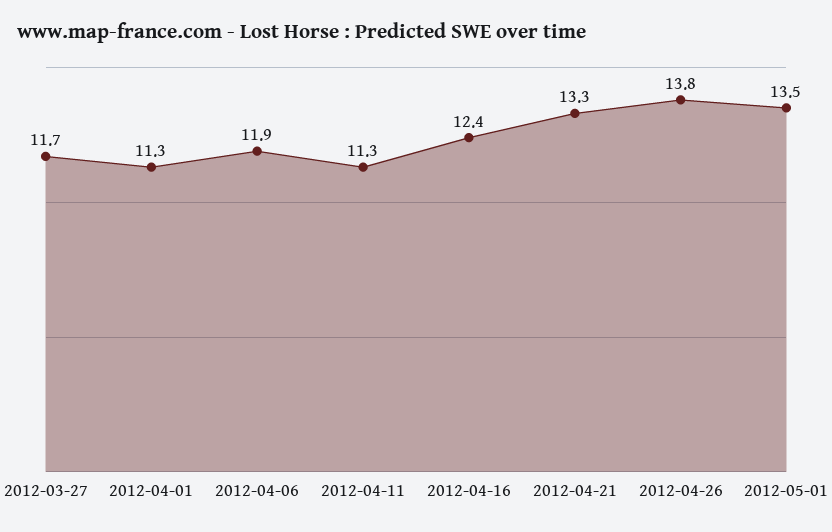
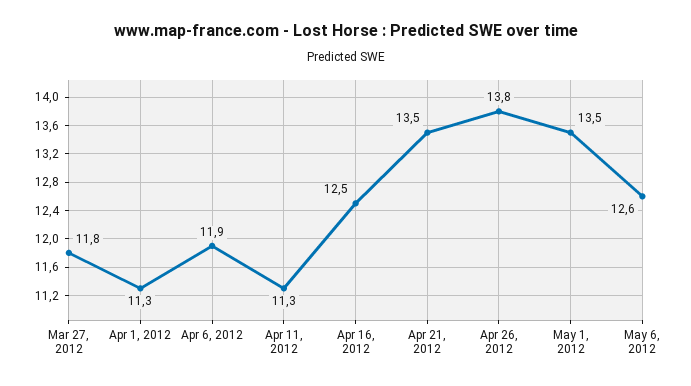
2012-03-27: 11.7 -> 11.8
2012-04-16: 12.4 -> 12.5
2012-04-21: 13.3 -> 13.5
May 6, 2012: none -> 12.6

